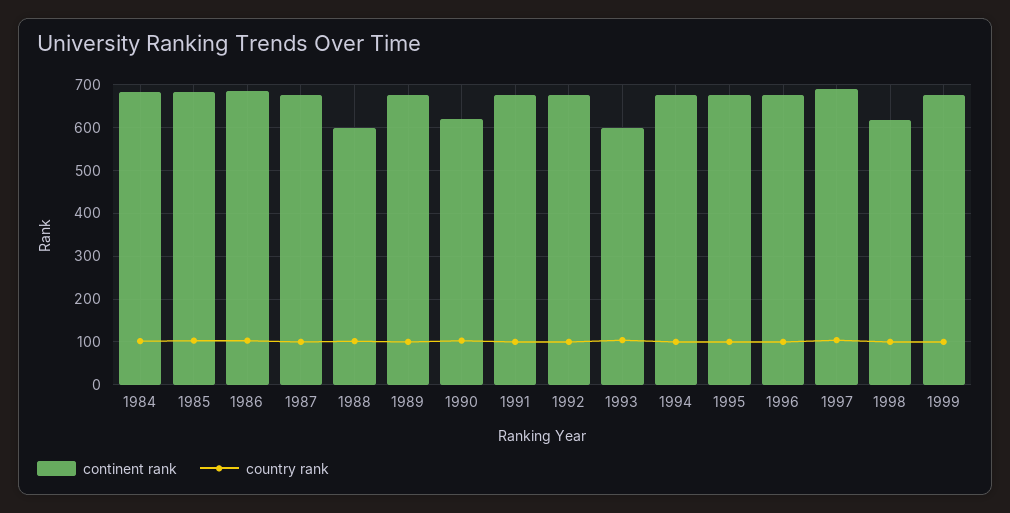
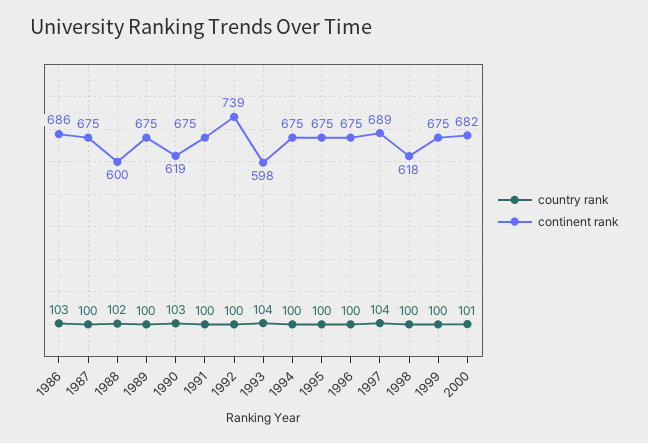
continent rank, 1984: 680 -> none
country rank, 1984: 100 -> none
continent rank, 1985: 680 -> none
country rank, 1985: 100 -> none
continent rank, 1992: 680 -> 739
country rank, 2000: none -> 101
continent rank, 2000: none -> 682

